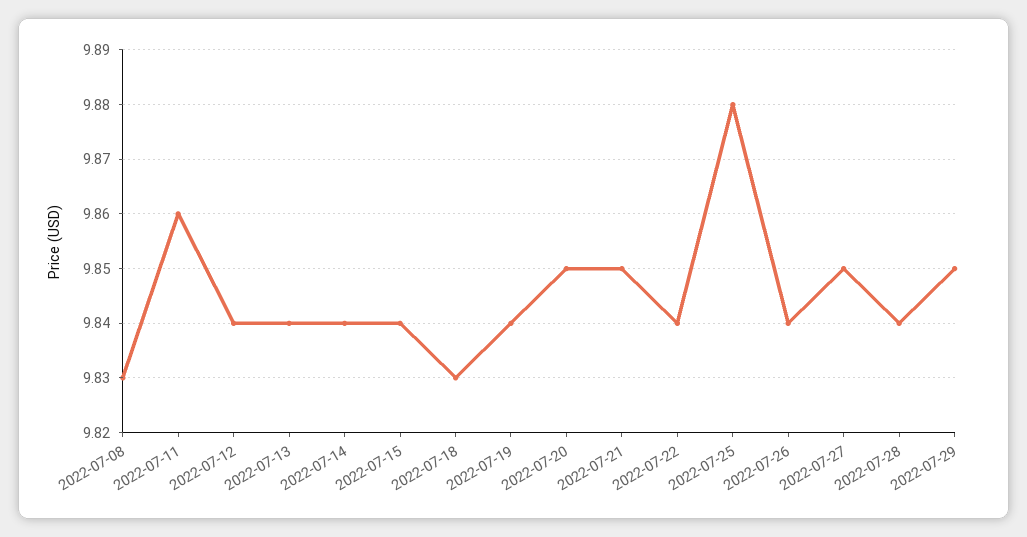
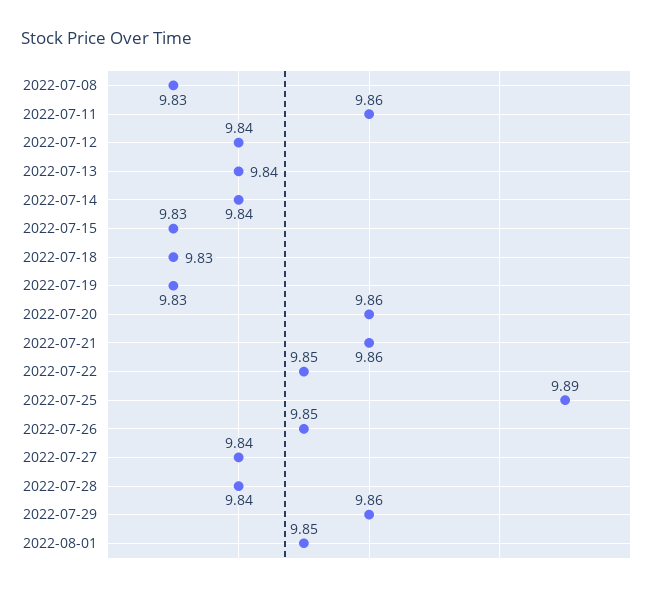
2022-07-15: 9.84 -> 9.83
2022-07-19: 9.84 -> 9.83
2022-07-20: 9.85 -> 9.86
2022-07-21: 9.85 -> 9.86
2022-07-22: 9.84 -> 9.85
2022-07-25: 9.88 -> 9.89
2022-07-26: 9.84 -> 9.85
2022-07-27: 9.85 -> 9.84
2022-07-29: 9.85 -> 9.86
2022-08-01: none -> 9.85

